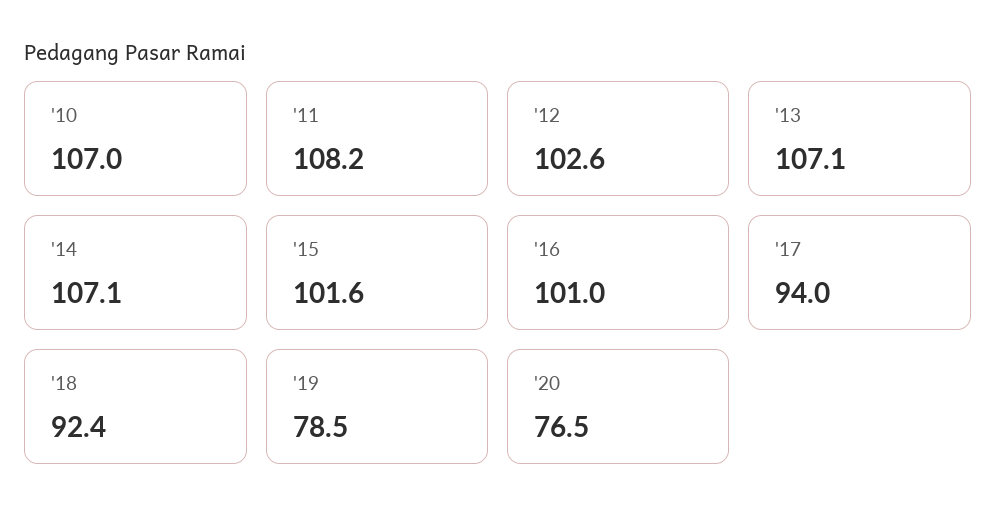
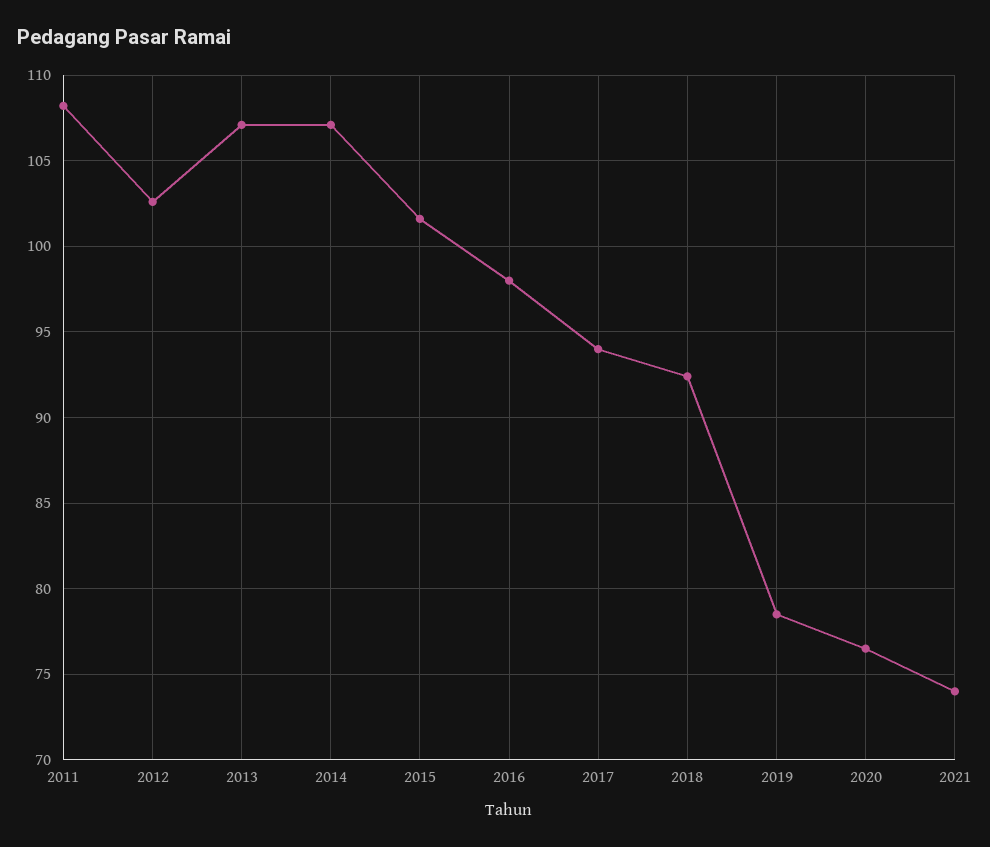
'10: 107 -> none
'16: 101 -> 98
2021: none -> 74

